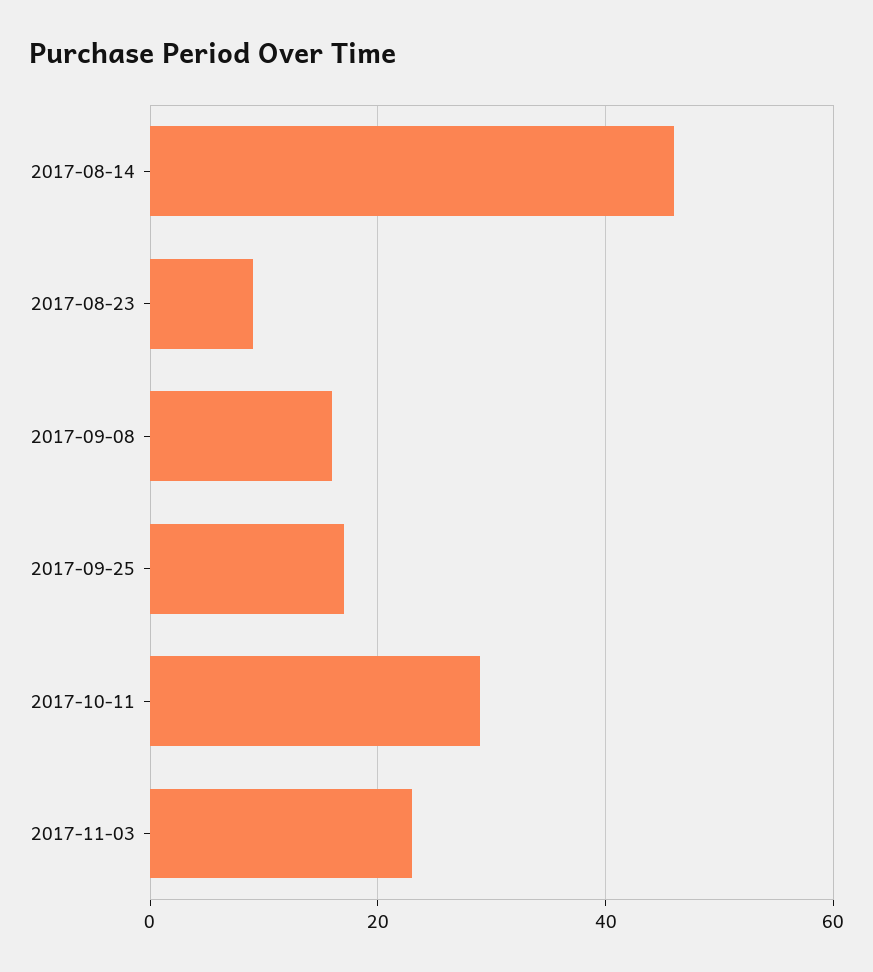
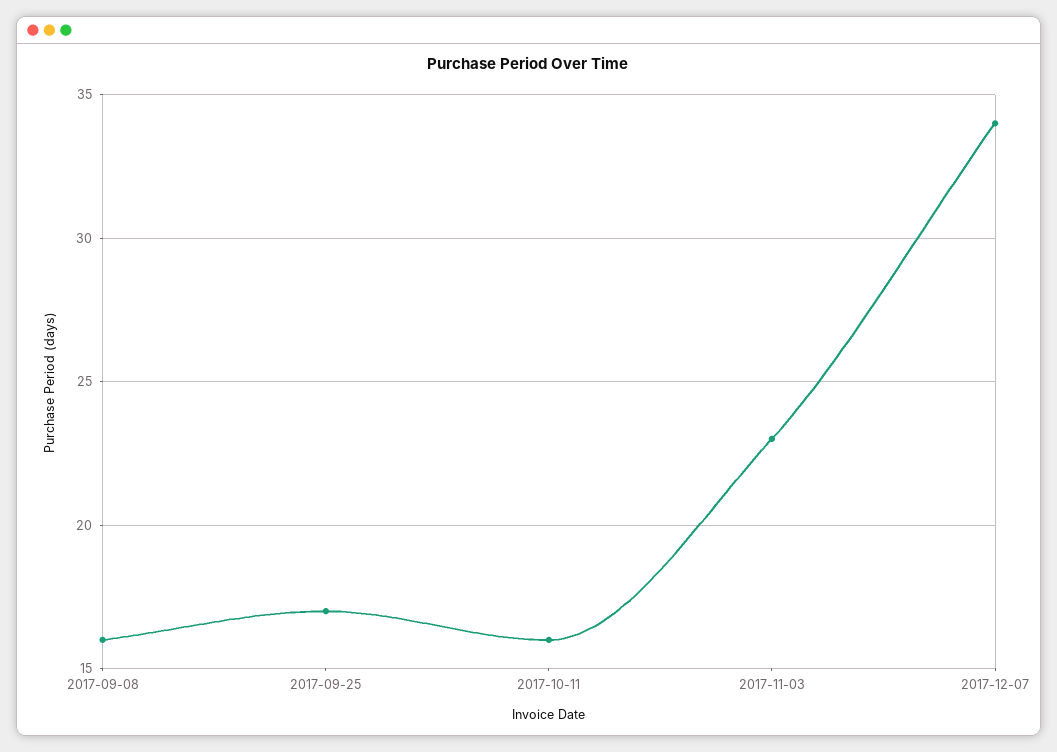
2017-08-14: 45 -> none
2017-08-23: 10 -> none
2017-10-11: 30 -> 16
2017-12-07: none -> 34

